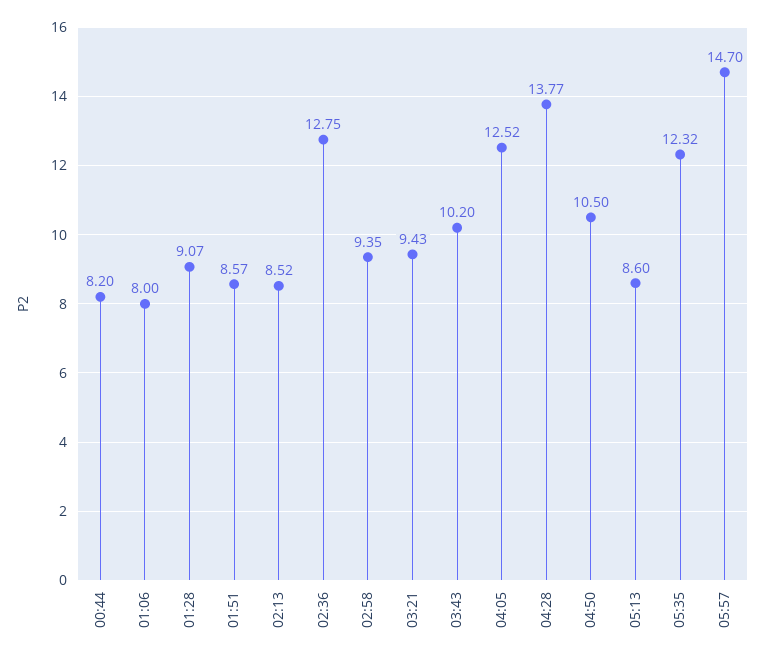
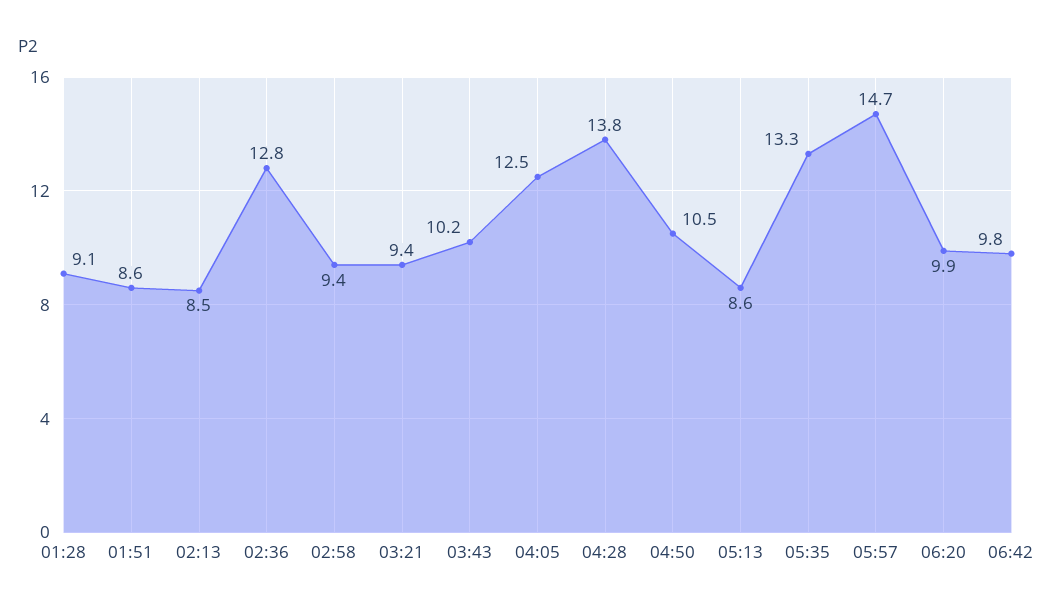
00:44: 8.2 -> none
01:06: 8 -> none
05:35: 12.32 -> 13.3
06:20: none -> 9.9
06:42: none -> 9.8

